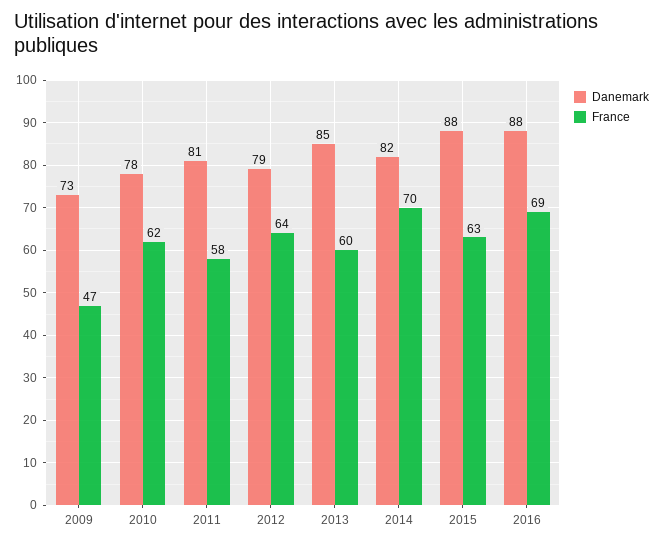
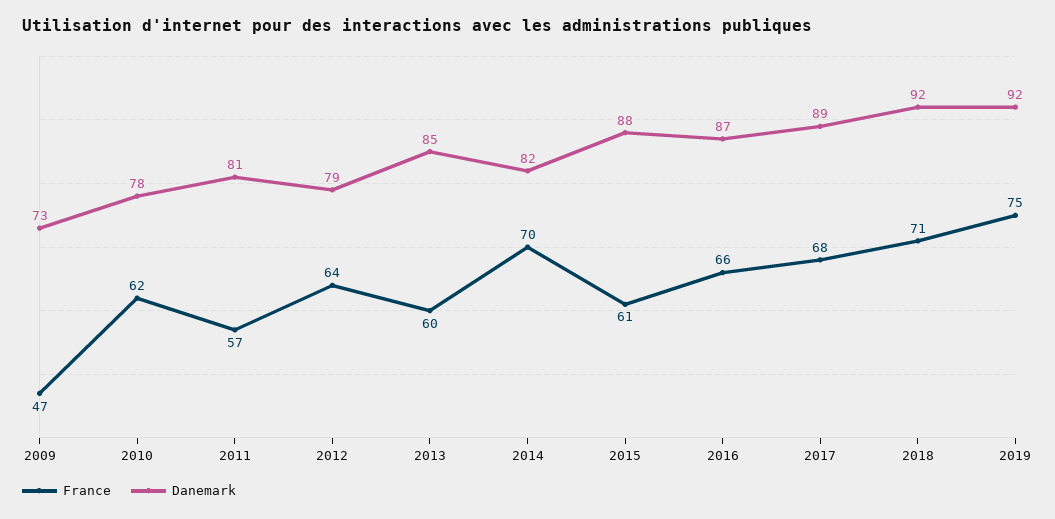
France, 2011: 58 -> 57
France, 2015: 63 -> 61
Danemark, 2016: 88 -> 87
France, 2016: 69 -> 66
France, 2017: none -> 68
Danemark, 2017: none -> 89
France, 2018: none -> 71
Danemark, 2018: none -> 92
France, 2019: none -> 75
Danemark, 2019: none -> 92

